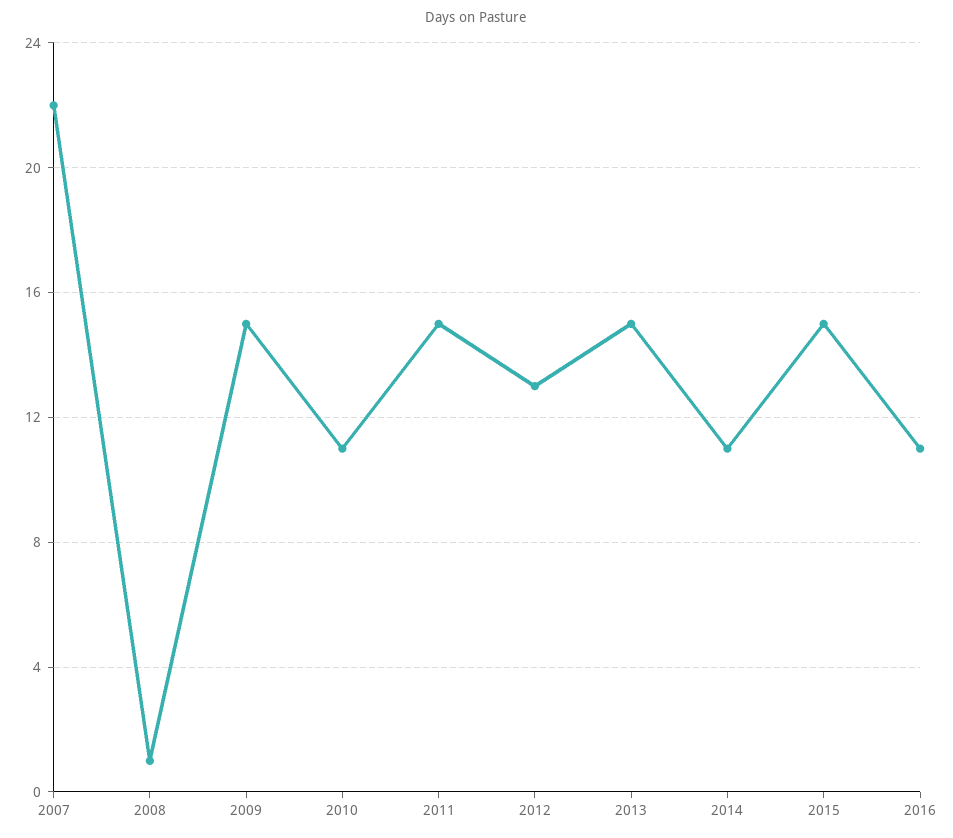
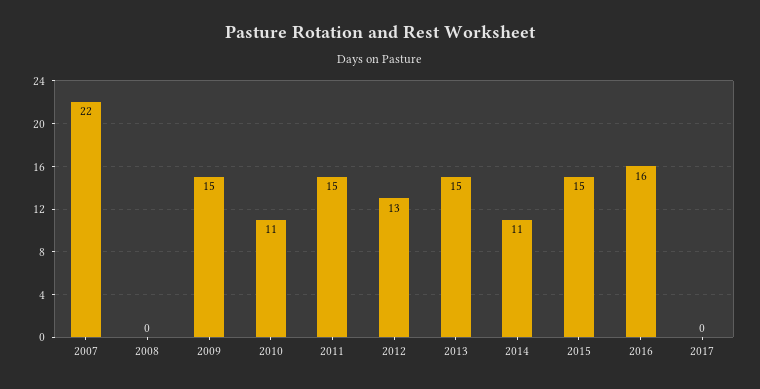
2008: 1 -> 0
2016: 11 -> 16
2017: none -> 0

